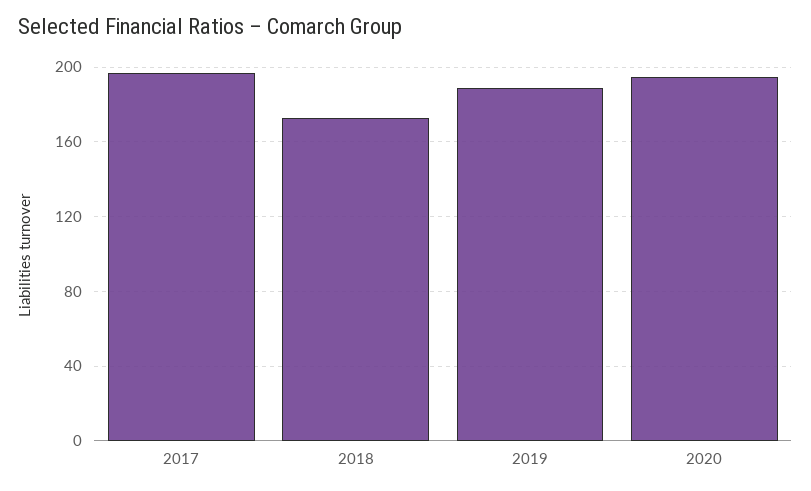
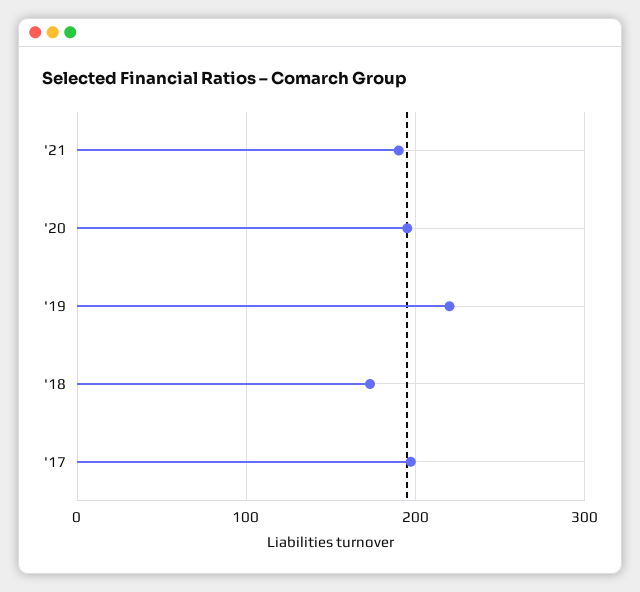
2019: 190 -> 220
'21: none -> 190

